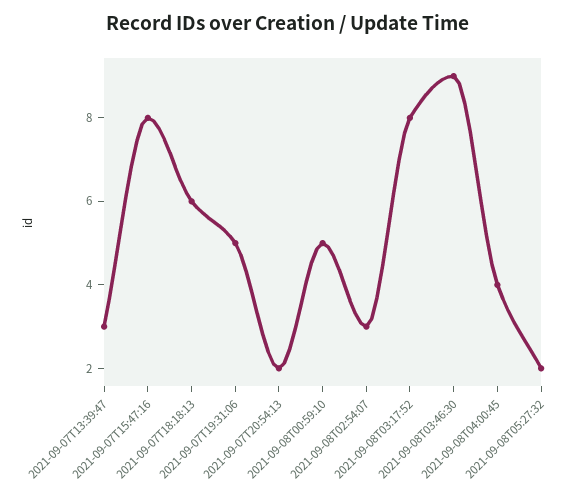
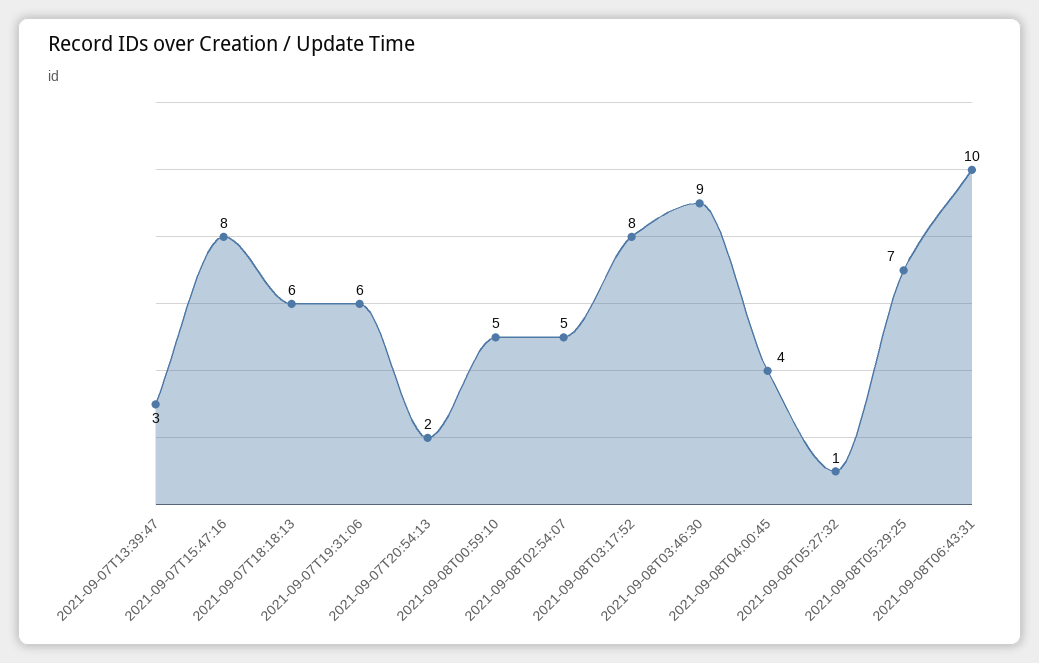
2021-09-07T19:31:06: 5 -> 6
2021-09-08T02:54:07: 3 -> 5
2021-09-08T05:27:32: 2 -> 1
2021-09-08T05:29:25: none -> 7
2021-09-08T06:43:31: none -> 10

